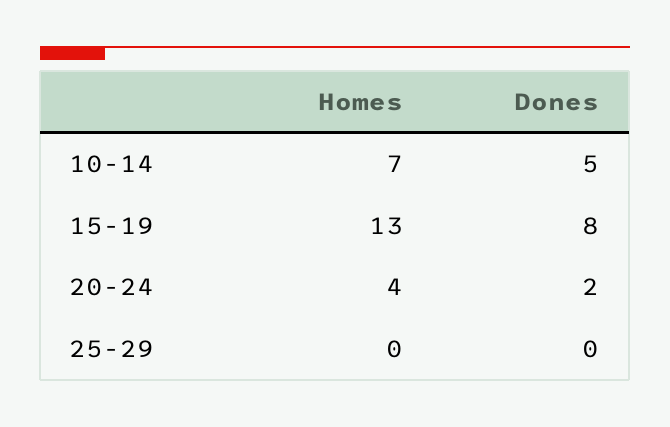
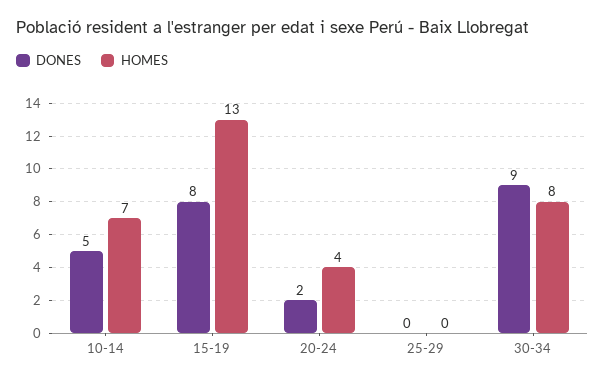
Dones, 30-34: none -> 9
Homes, 30-34: none -> 8

